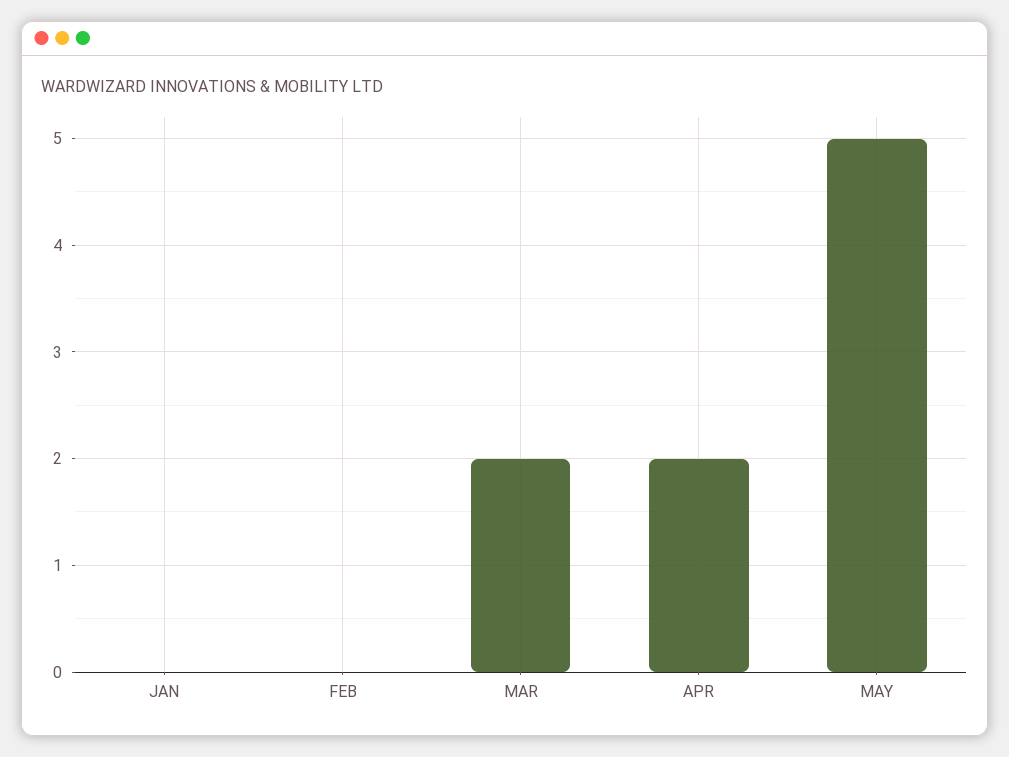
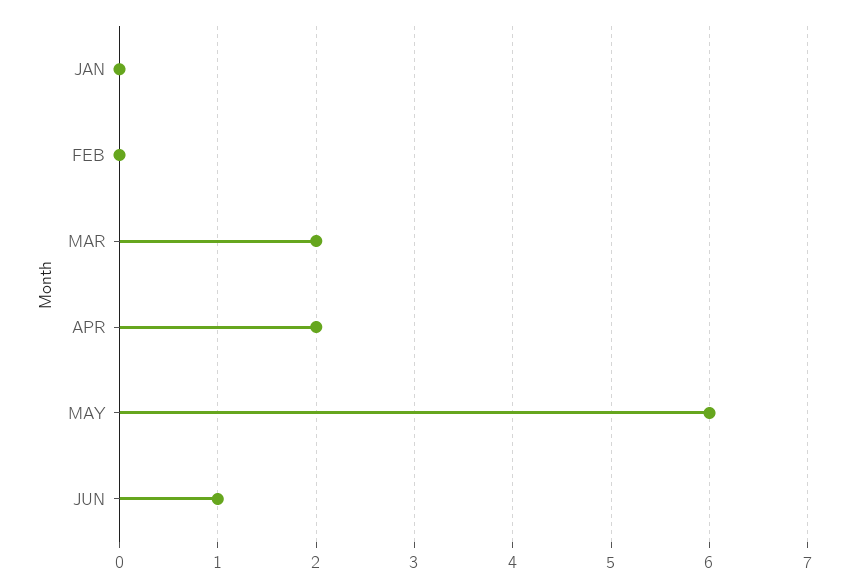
MAY: 5 -> 6
JUN: none -> 1

